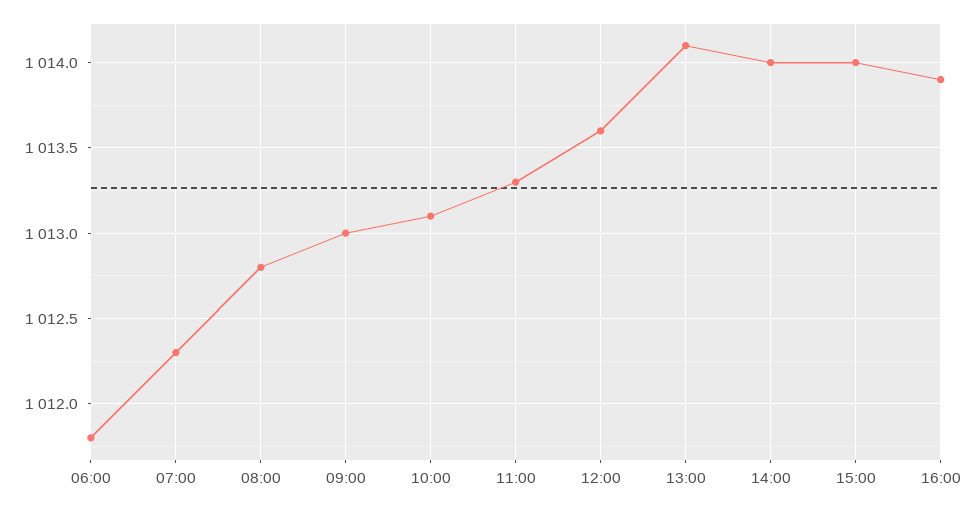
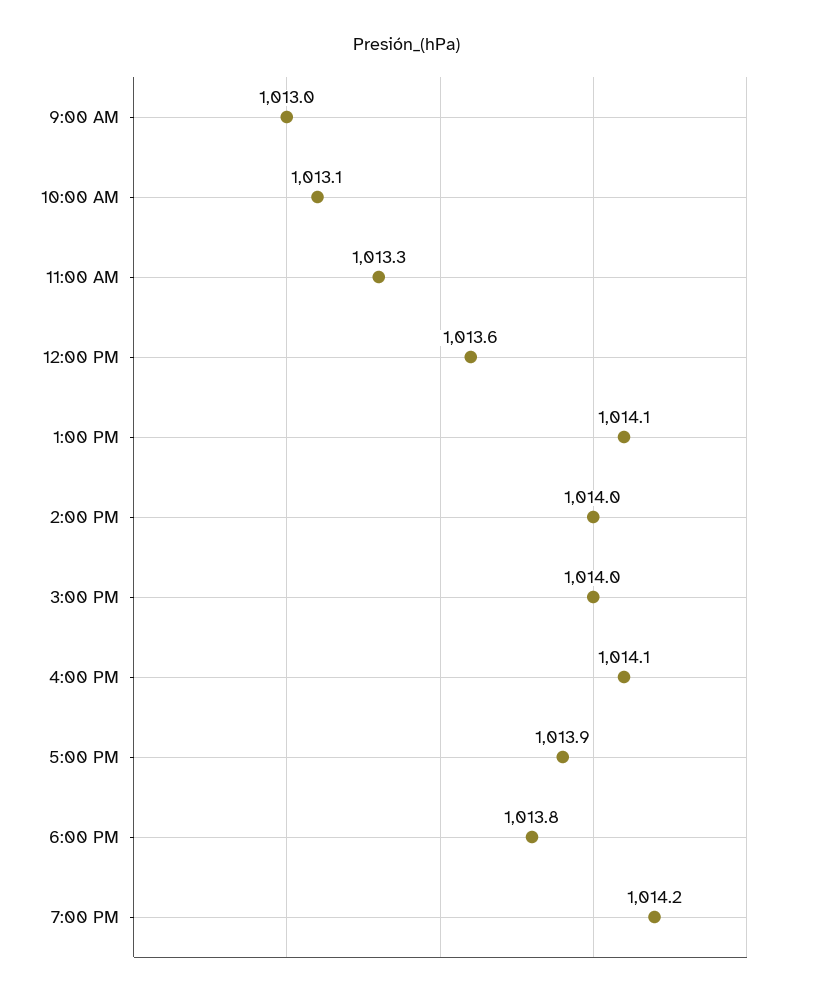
06:00: 1011.8 -> none
07:00: 1012.3 -> none
08:00: 1012.8 -> none
16:00: 1013.9 -> 1014.1
5:00 PM: none -> 1013.9
6:00 PM: none -> 1013.8
7:00 PM: none -> 1014.2

